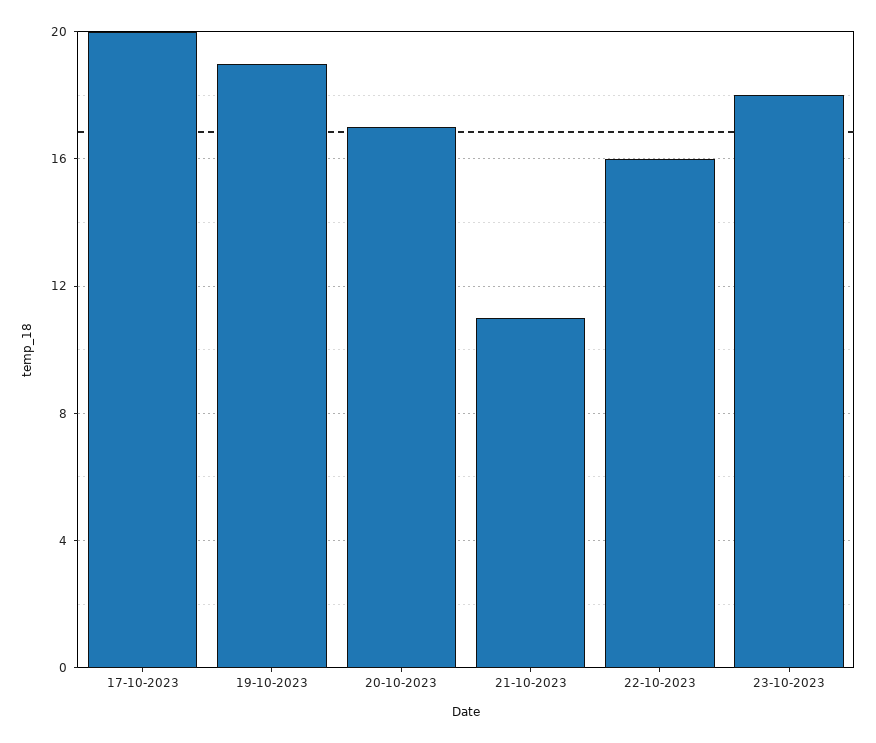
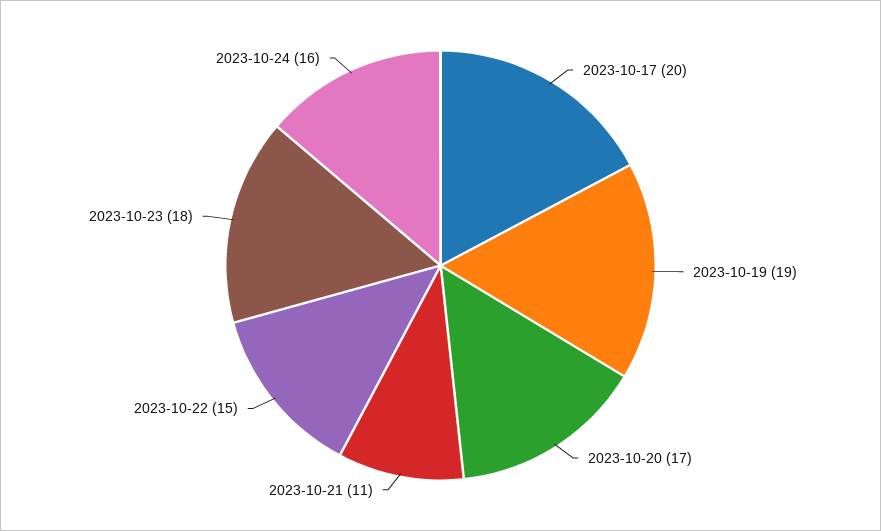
22-10-2023: 16 -> 15
2023-10-24: none -> 16

